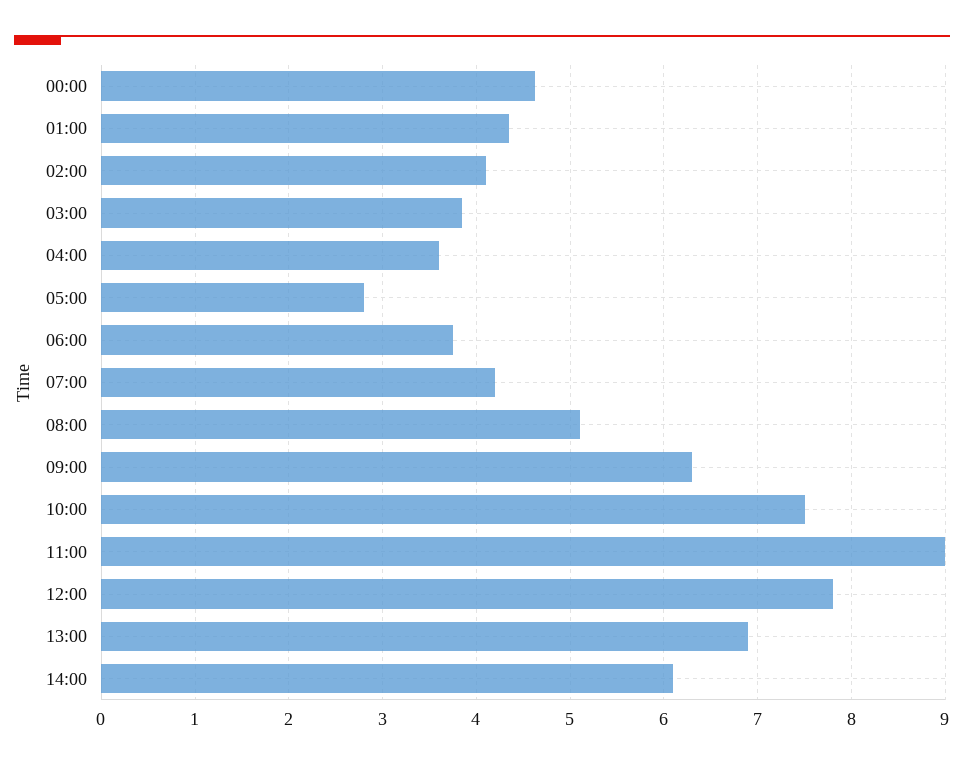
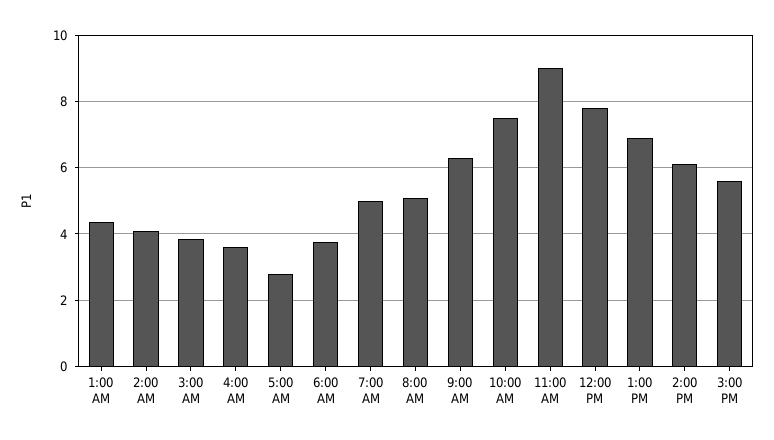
00:00: 4.6 -> none
07:00: 4.2 -> 5
3:00 PM: none -> 5.6

